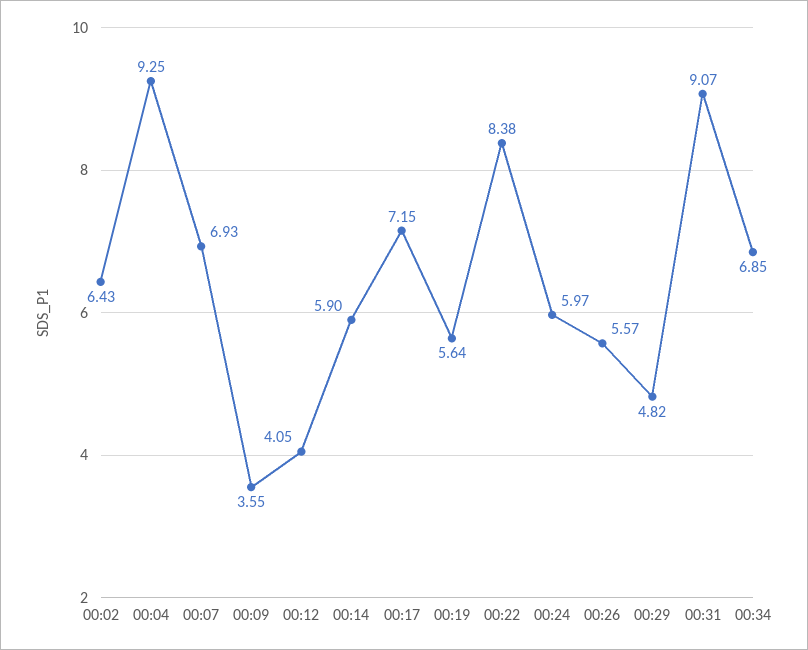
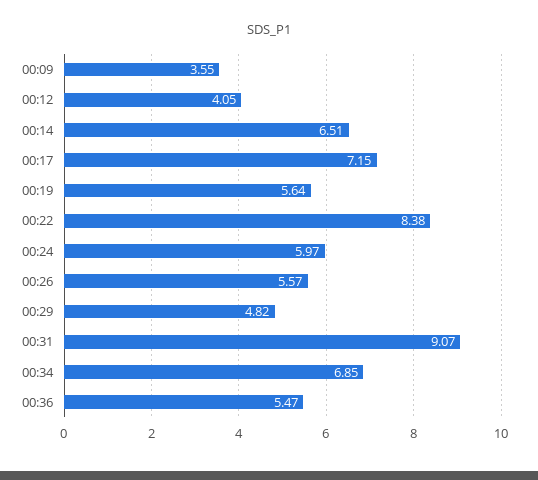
00:02: 6.43 -> none
00:04: 9.25 -> none
00:07: 6.93 -> none
00:14: 5.9 -> 6.51
00:36: none -> 5.47

